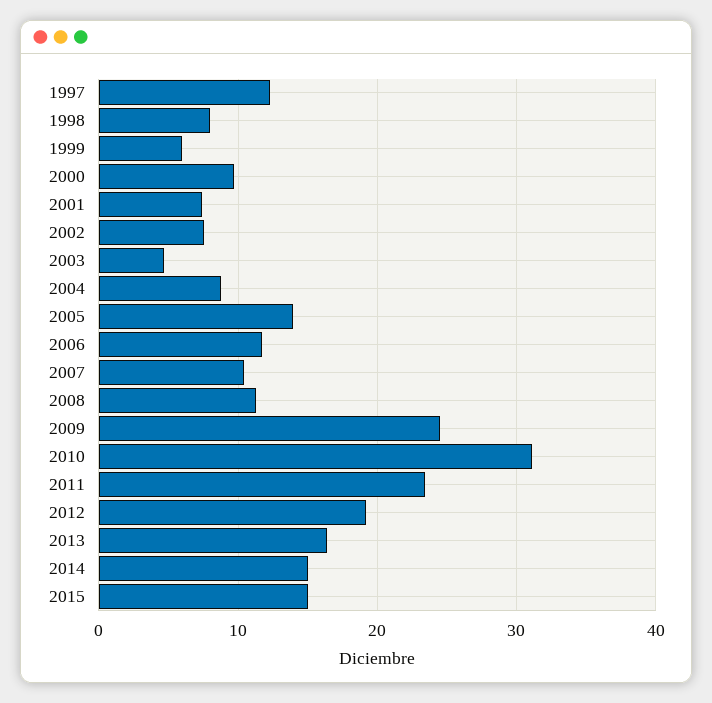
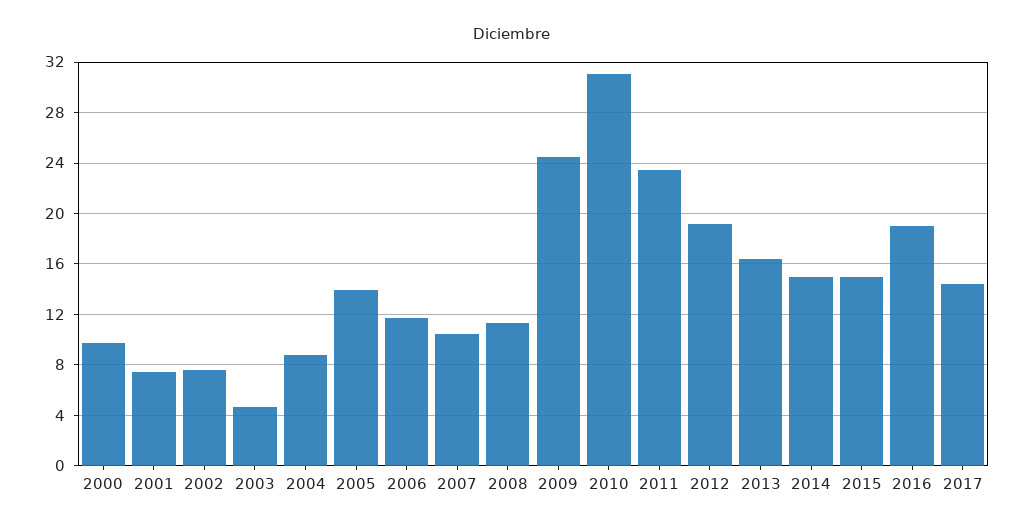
1997: 12 -> none
1998: 8 -> none
1999: 6 -> none
2016: none -> 19
2017: none -> 14.5

